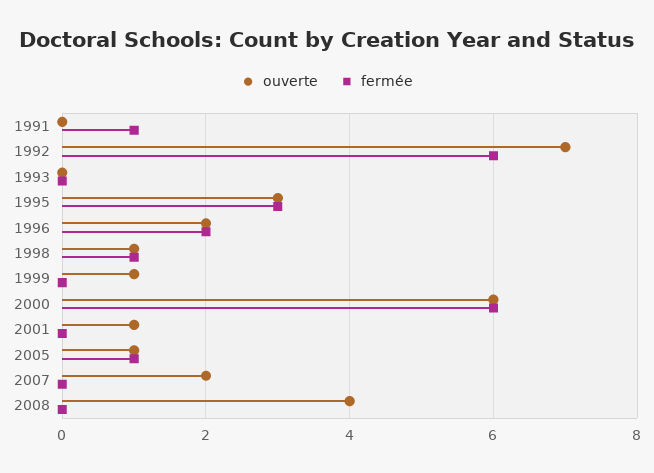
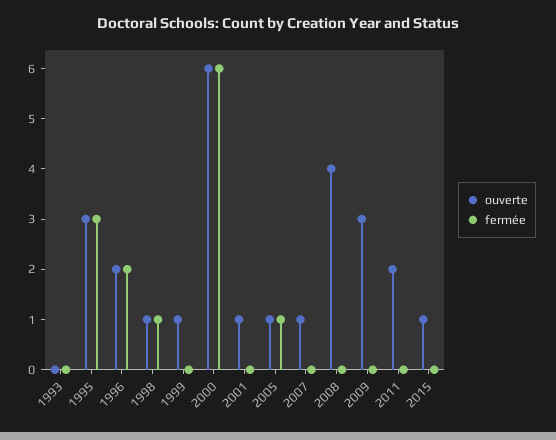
ouverte, 1991: 0 -> none
fermée, 1991: 1 -> none
ouverte, 1992: 7 -> none
fermée, 1992: 6 -> none
ouverte, 2007: 2 -> 1
ouverte, 2009: none -> 3
fermée, 2009: none -> 0
ouverte, 2011: none -> 2
fermée, 2011: none -> 0
ouverte, 2015: none -> 1
fermée, 2015: none -> 0

